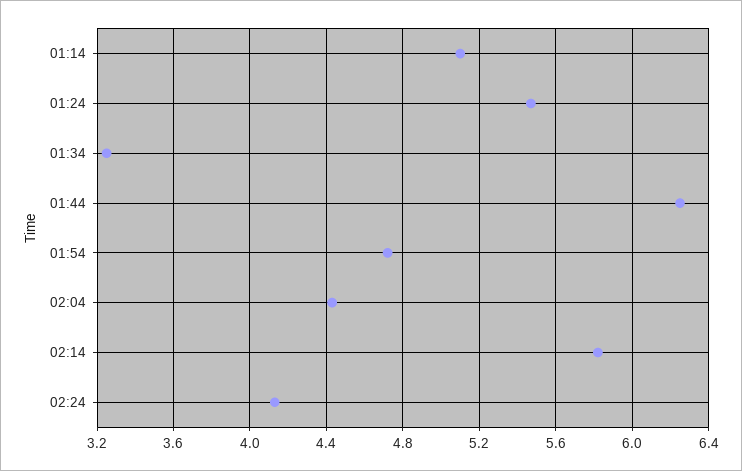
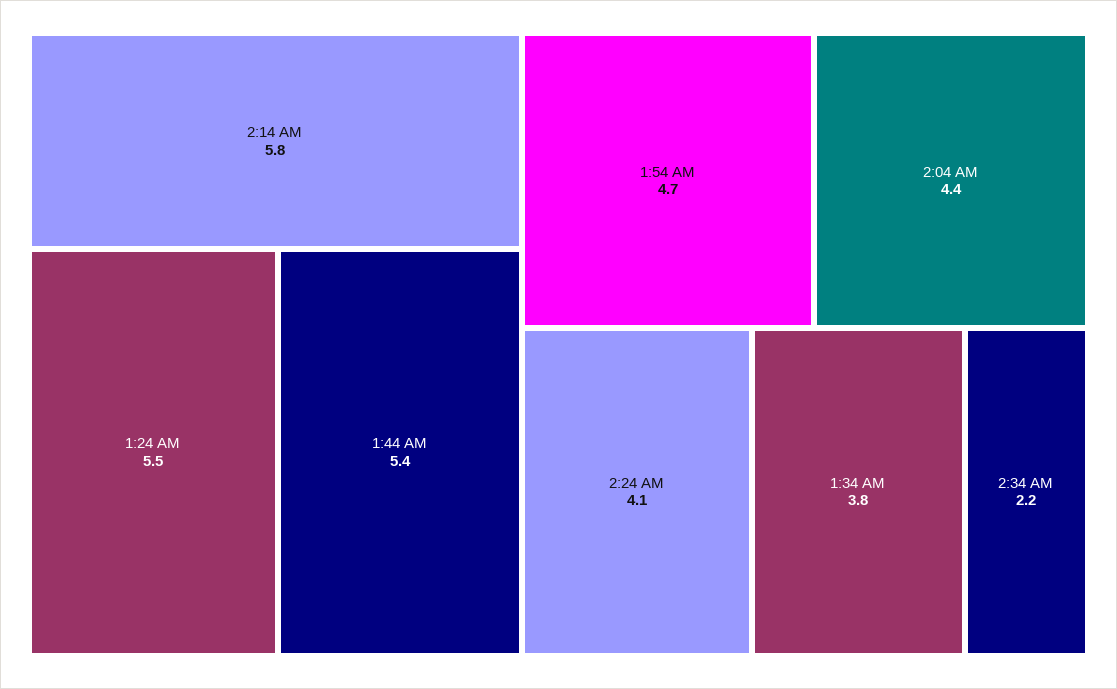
01:14: 5.1 -> none
01:34: 3.25 -> 3.8
01:44: 6.25 -> 5.4
2:34 AM: none -> 2.2

